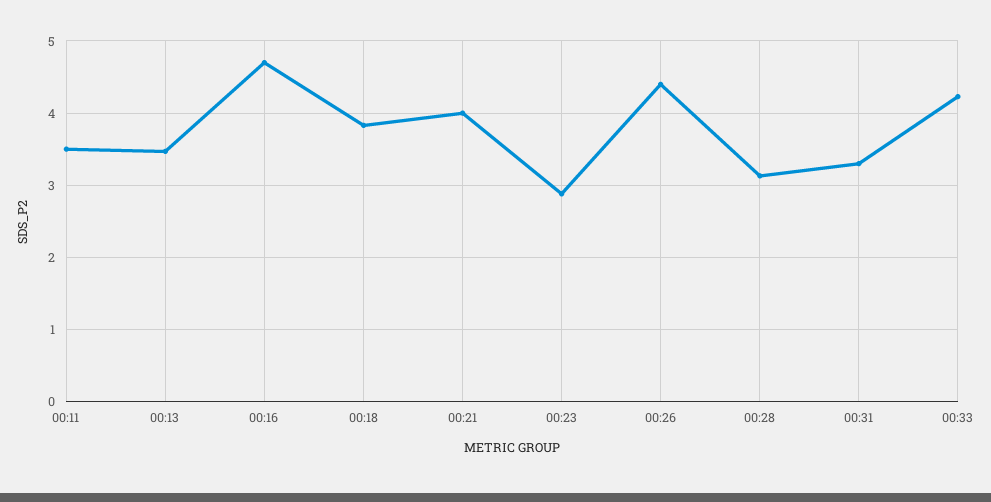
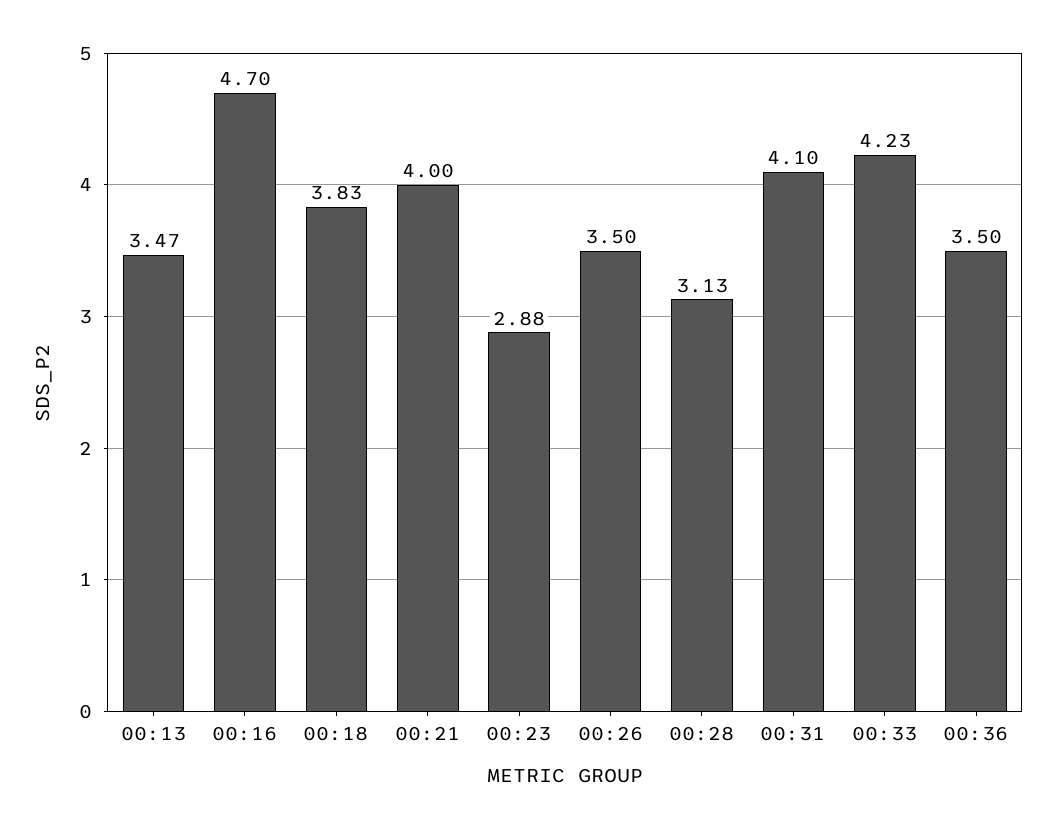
00:11: 3.5 -> none
00:26: 4.4 -> 3.5
00:31: 3.3 -> 4.1
00:36: none -> 3.5

